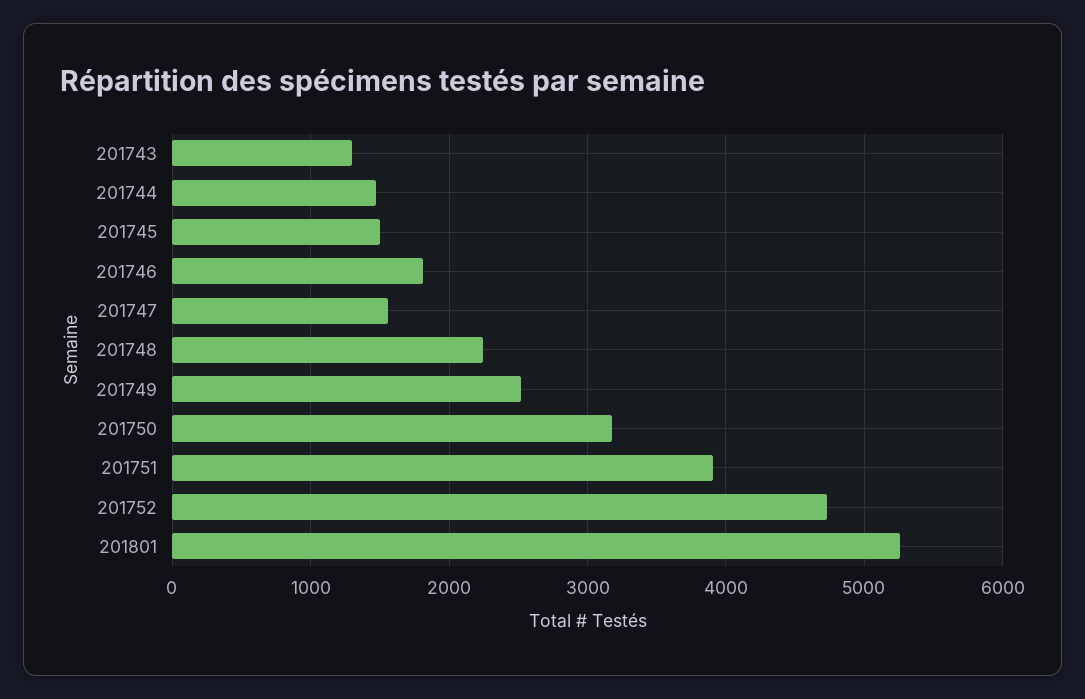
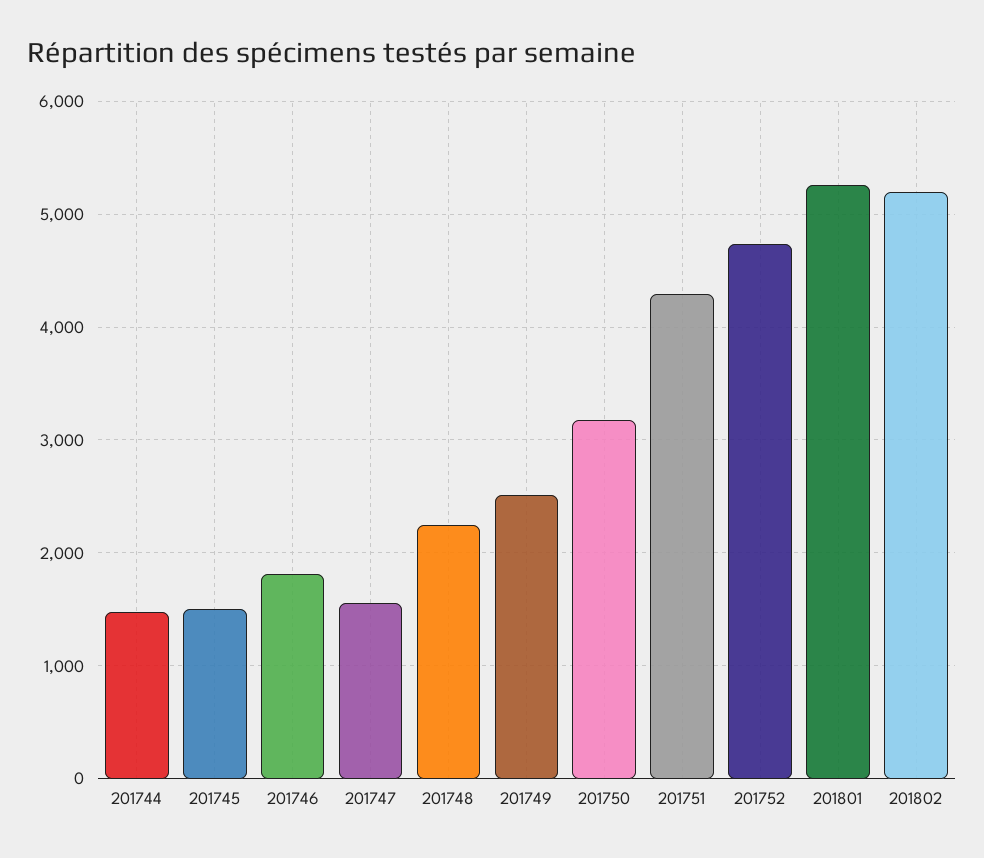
201743: 1300 -> none
201751: 3900 -> 4300
201802: none -> 5200

